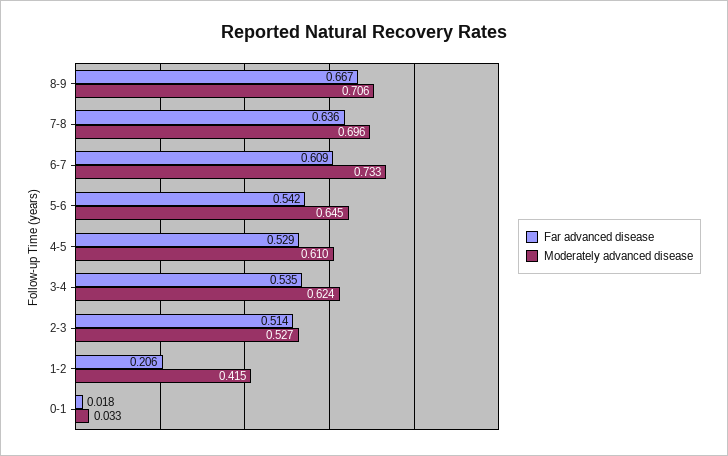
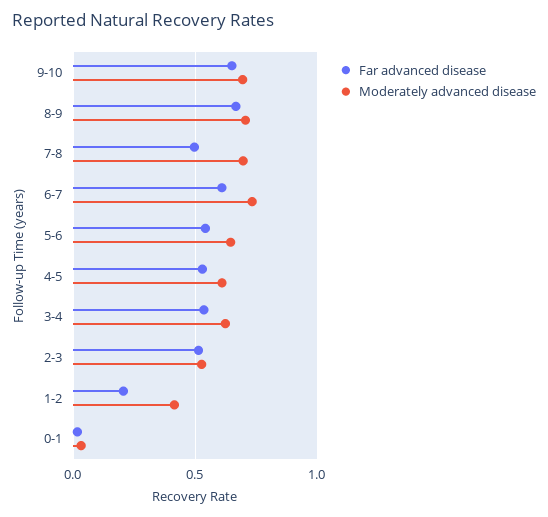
Far advanced disease, 7-8: 0.636 -> 0.5
Far advanced disease, 9-10: none -> 0.65
Moderately advanced disease, 9-10: none -> 0.7

